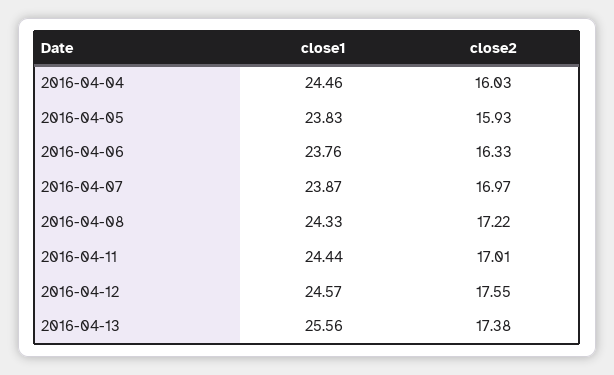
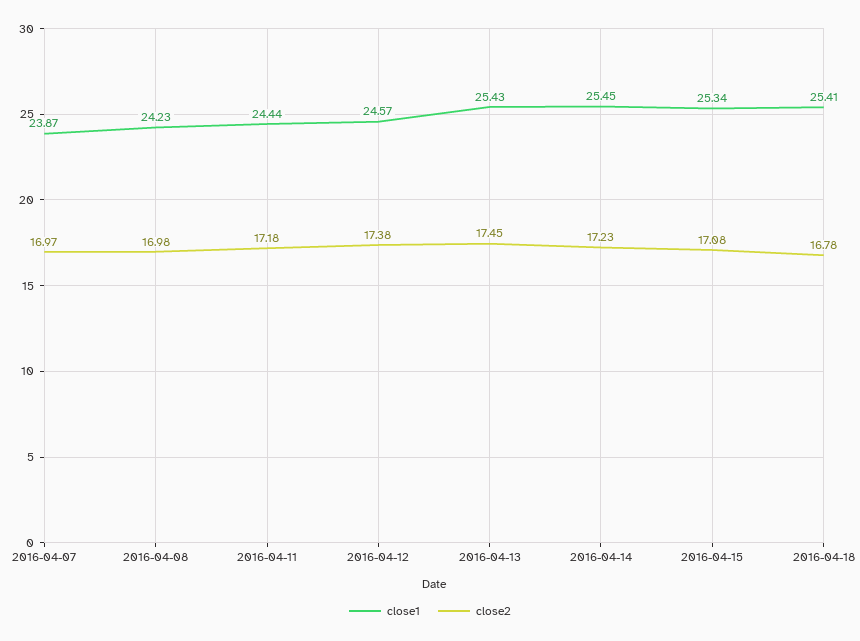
close1, 2016-04-04: 24.46 -> none
close2, 2016-04-04: 16.03 -> none
close1, 2016-04-05: 23.83 -> none
close2, 2016-04-05: 15.93 -> none
close1, 2016-04-06: 23.76 -> none
close2, 2016-04-06: 16.33 -> none
close1, 2016-04-08: 24.33 -> 24.23
close2, 2016-04-08: 17.22 -> 16.98
close2, 2016-04-11: 17.01 -> 17.18
close2, 2016-04-12: 17.55 -> 17.38
close1, 2016-04-13: 25.56 -> 25.43
close2, 2016-04-13: 17.38 -> 17.45
close1, 2016-04-14: none -> 25.45
close2, 2016-04-14: none -> 17.23
close1, 2016-04-15: none -> 25.34
close2, 2016-04-15: none -> 17.08
close1, 2016-04-18: none -> 25.41
close2, 2016-04-18: none -> 16.78

